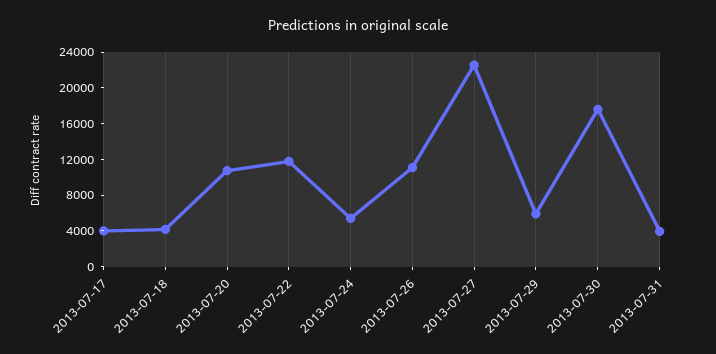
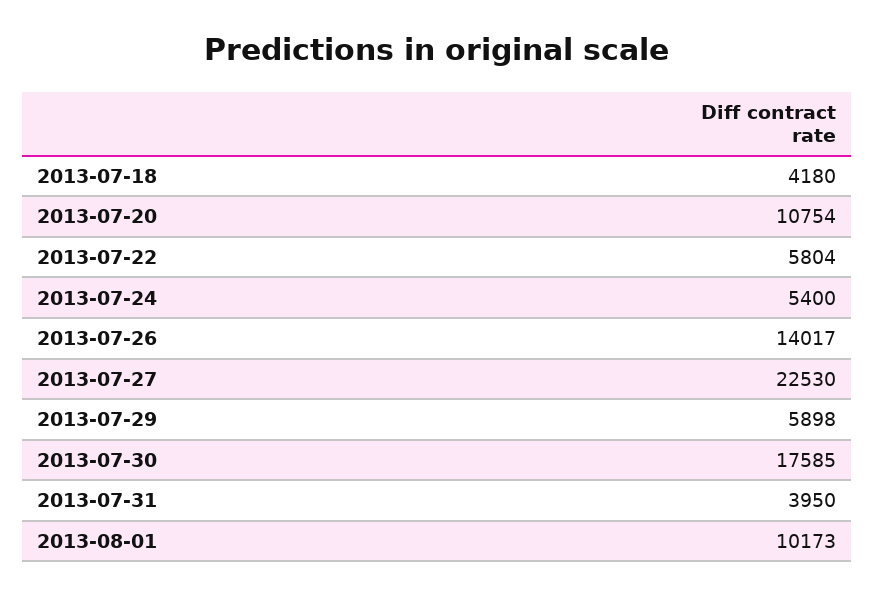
2013-07-17: 4000 -> none
2013-07-22: 12000 -> 5804
2013-07-26: 11000 -> 14017
2013-08-01: none -> 10173

